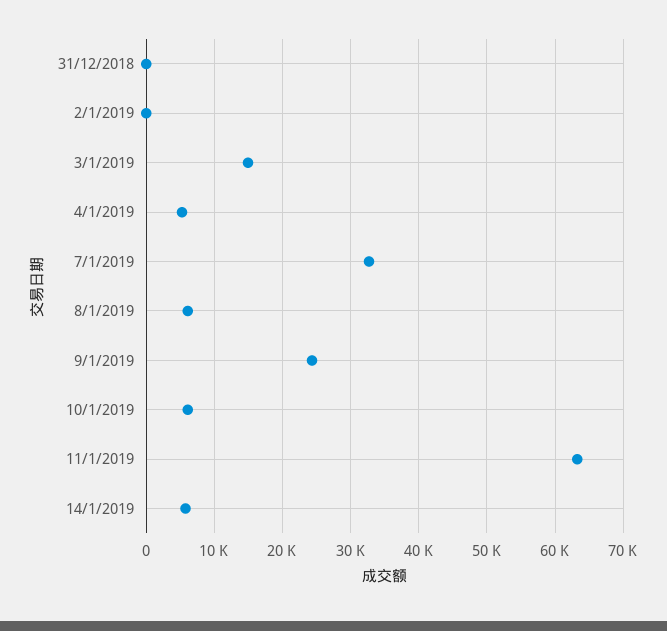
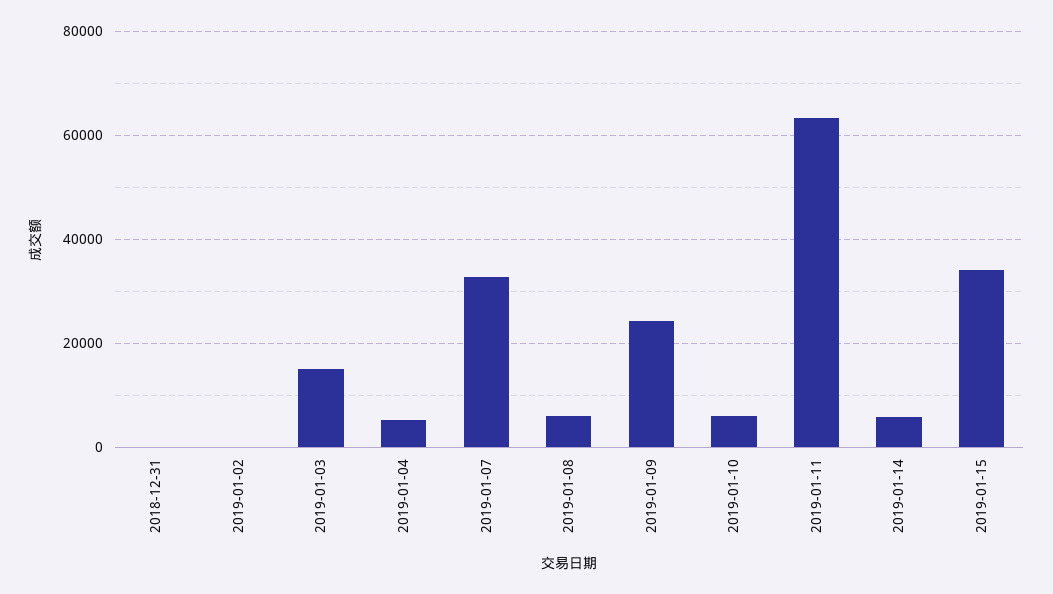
2019-01-15: none -> 34000

